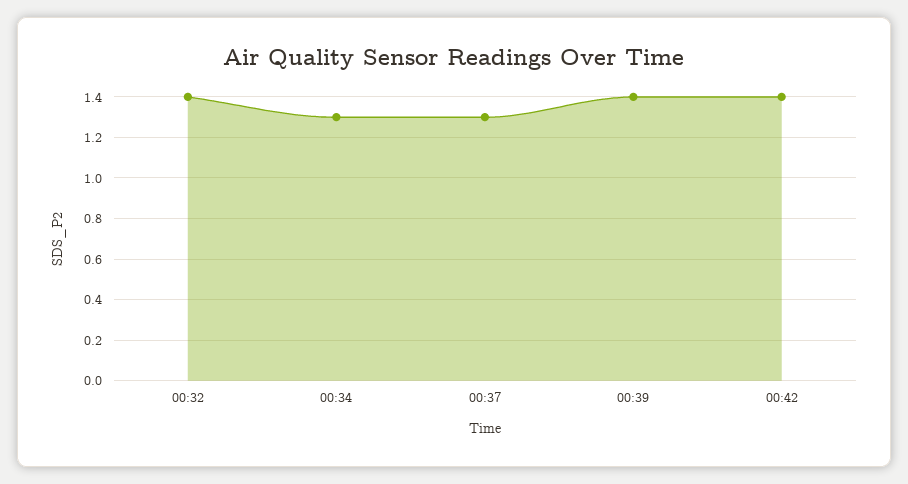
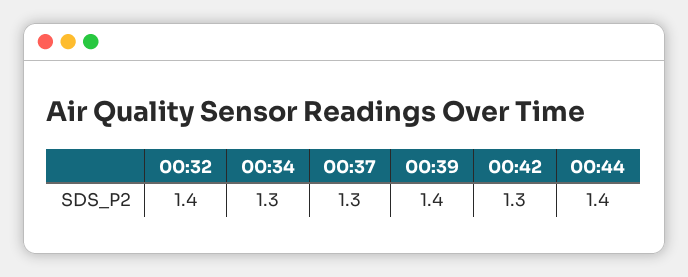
00:42: 1.4 -> 1.3
00:44: none -> 1.4

